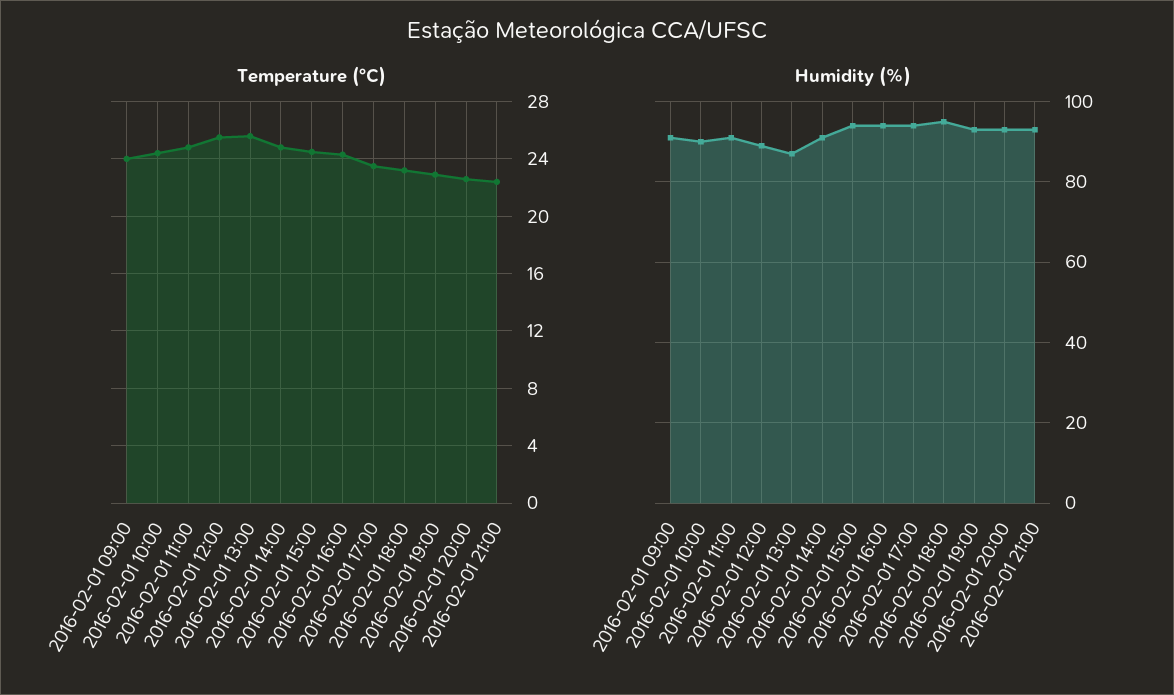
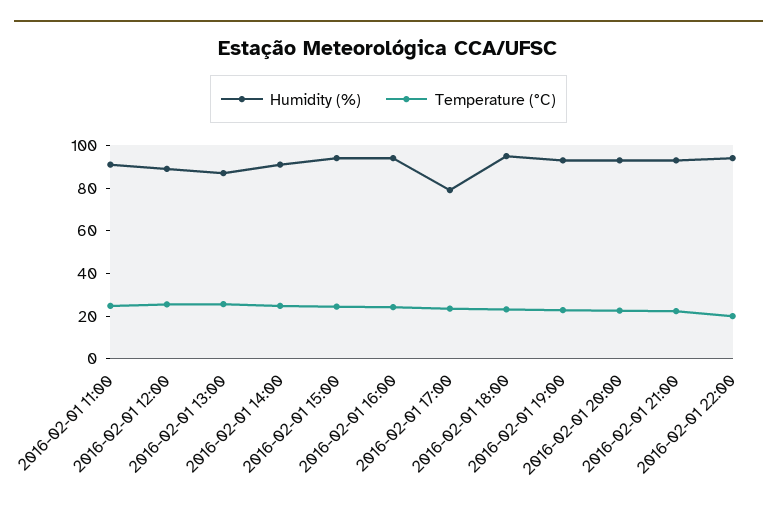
Temperature (°C), 2016-02-01 09:00: 24 -> none
Temperature (°C), 2016-02-01 10:00: 24.5 -> none
Humidity (%), 2016-02-01 09:00: 90 -> none
Humidity (%), 2016-02-01 10:00: 90 -> none
Humidity (%), 2016-02-01 17:00: 95 -> 80
Humidity (%), 2016-02-01 22:00: none -> 95
Temperature (°C), 2016-02-01 22:00: none -> 20

